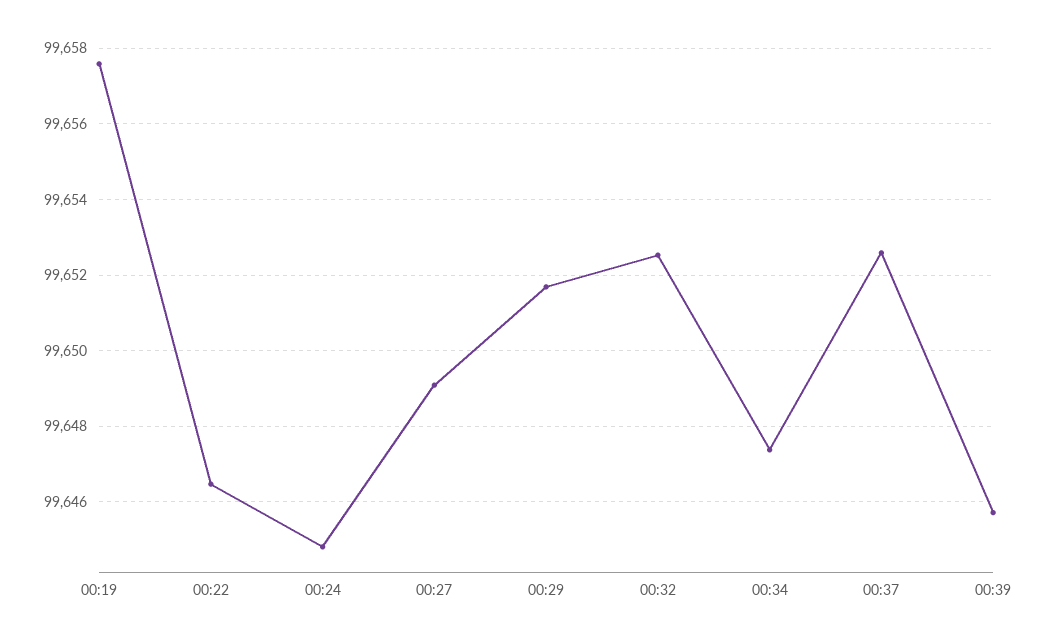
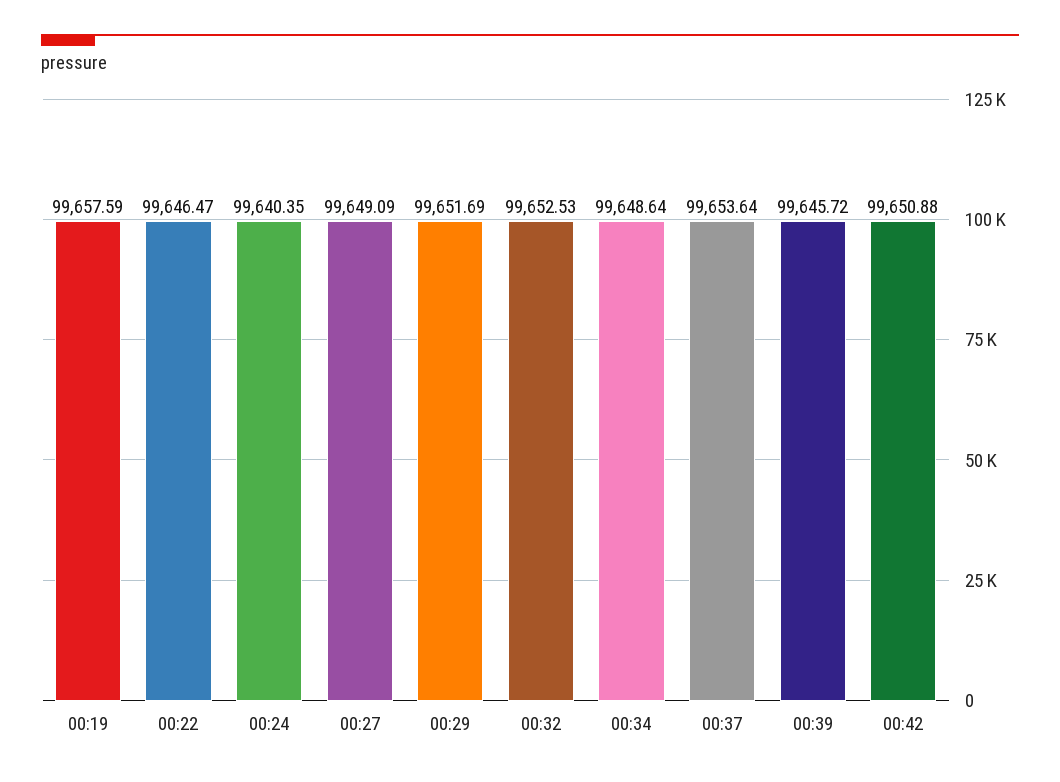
00:24: 99644.8 -> 99640.35
00:34: 99647.4 -> 99648.64
00:37: 99652.6 -> 99653.64
00:42: none -> 99650.88

